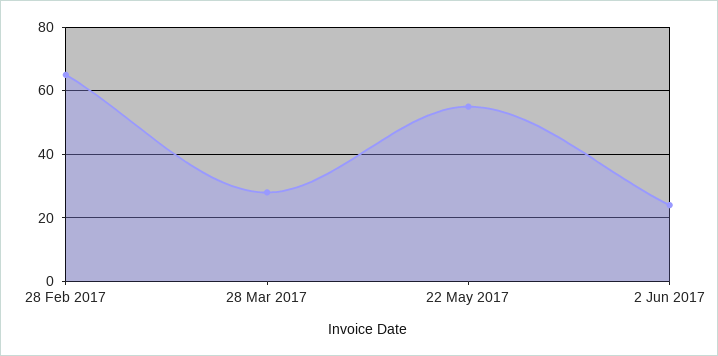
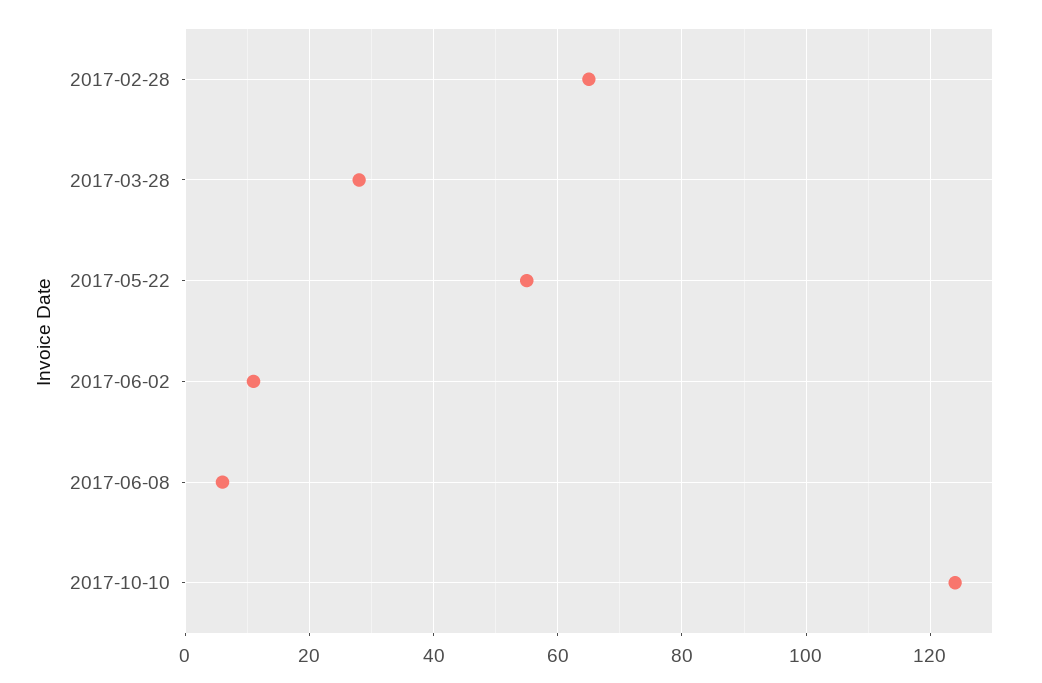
2 Jun 2017: 25 -> 10
2017-06-08: none -> 5
2017-10-10: none -> 125

